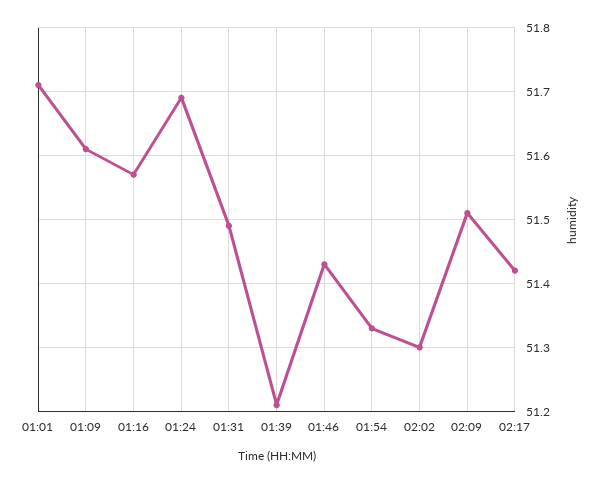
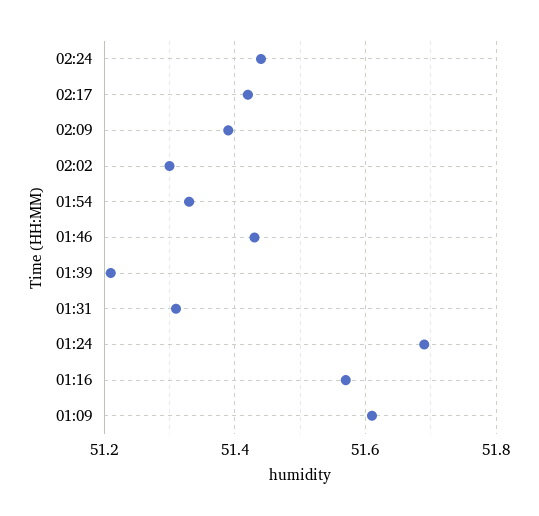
01:01: 51.71 -> none
01:31: 51.49 -> 51.3
02:09: 51.51 -> 51.4
02:24: none -> 51.45

